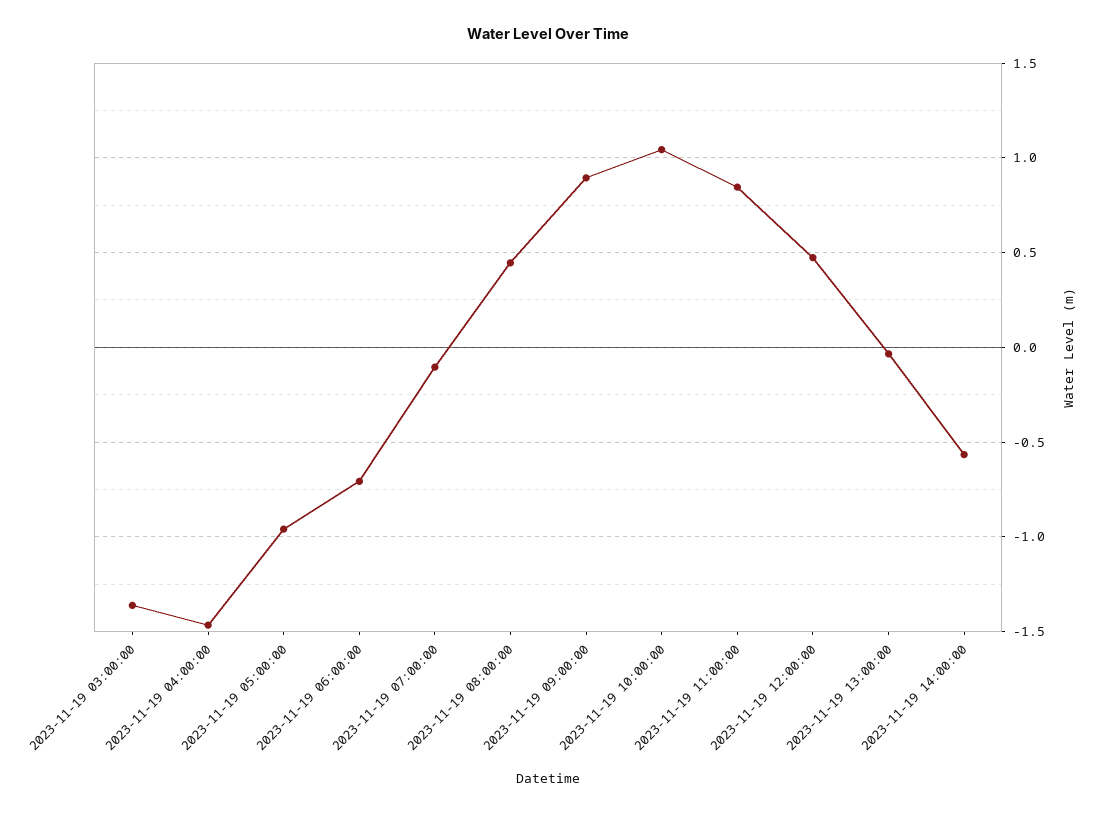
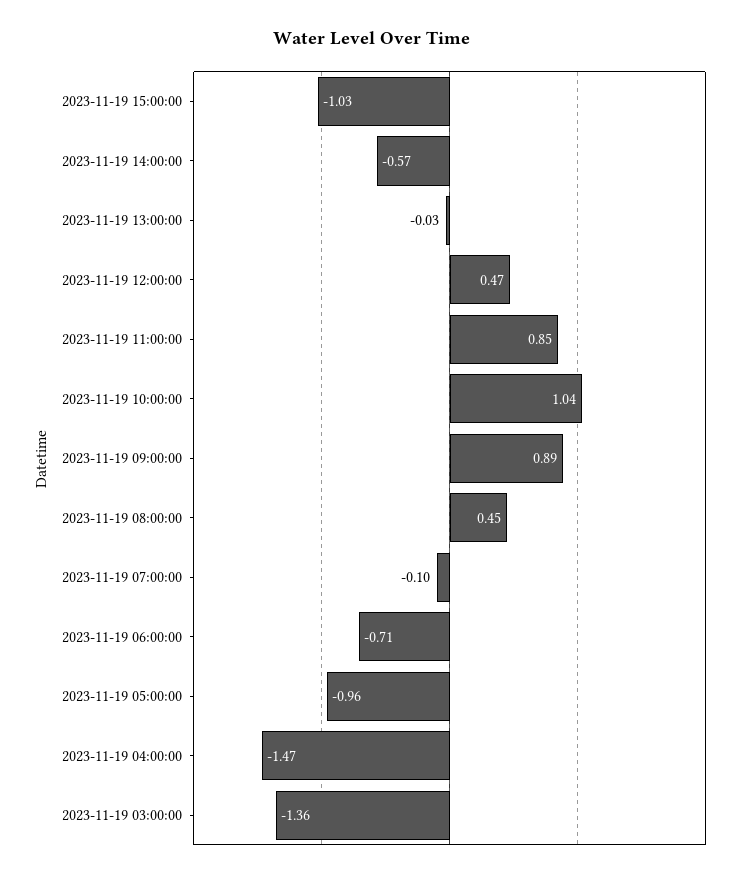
2023-11-19 15:00:00: none -> -1.03

